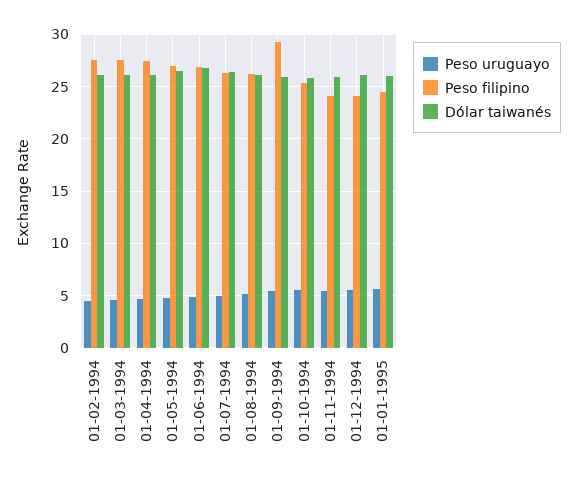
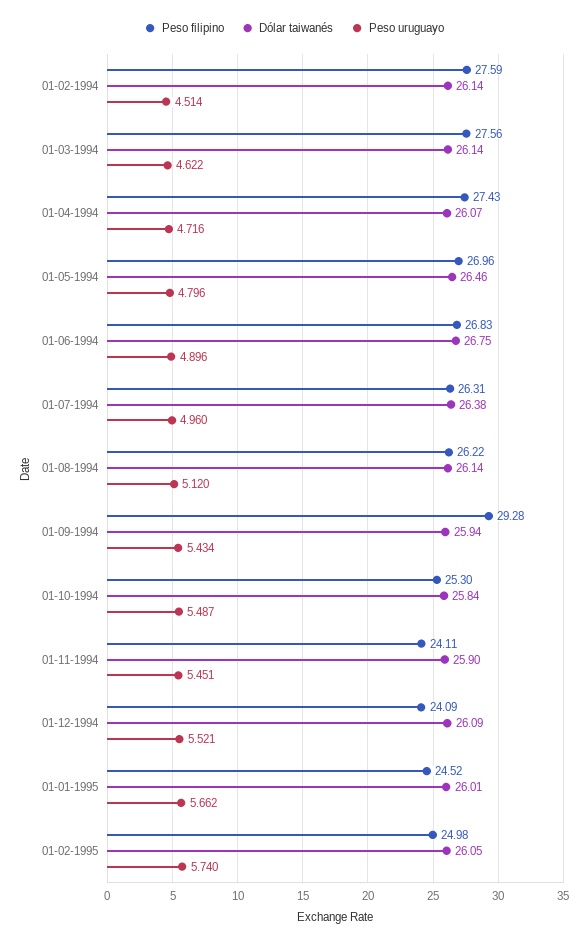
Peso filipino, 01-02-1995: none -> 24.98
Dólar taiwanés, 01-02-1995: none -> 26.05
Peso uruguayo, 01-02-1995: none -> 5.74

